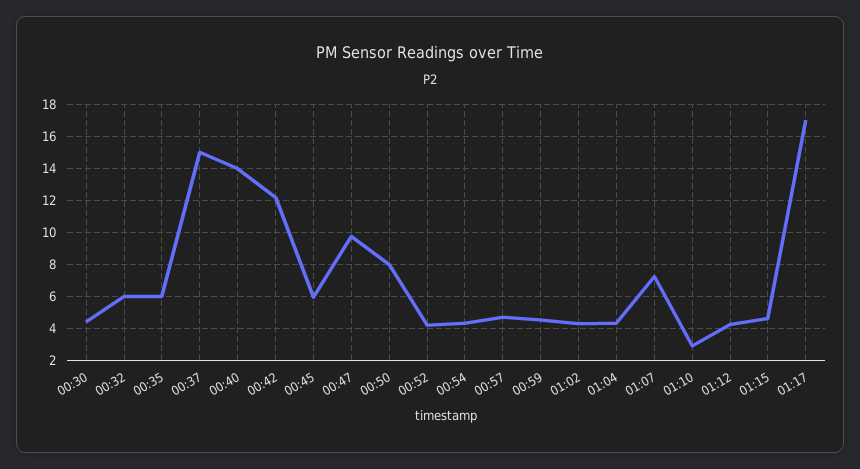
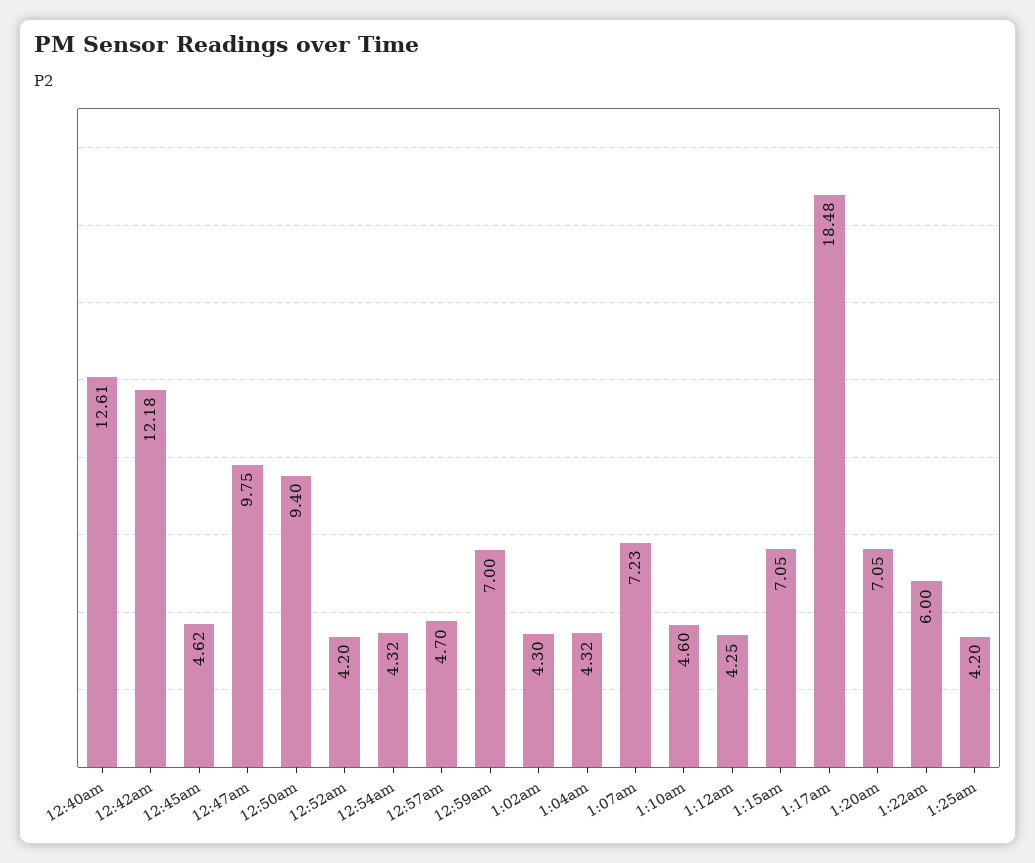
00:30: 4.5 -> none
00:32: 6 -> none
00:35: 6 -> none
00:37: 15 -> none
00:40: 14 -> 12.61
00:45: 6 -> 4.62
00:50: 8 -> 9.4
00:59: 4.5 -> 7
01:10: 3 -> 4.6
01:15: 4.5 -> 7.05
01:17: 17 -> 18.48
1:20am: none -> 7.05
1:22am: none -> 6
1:25am: none -> 4.2

